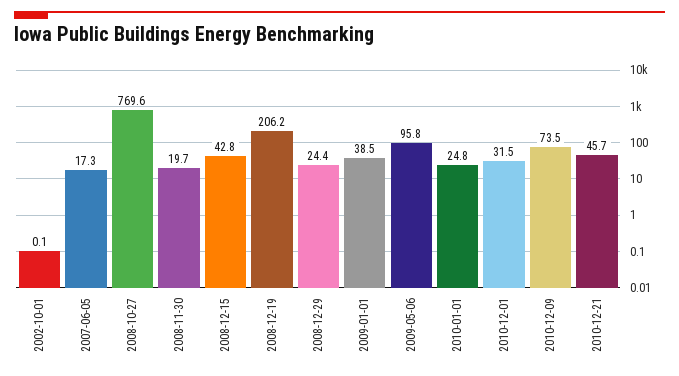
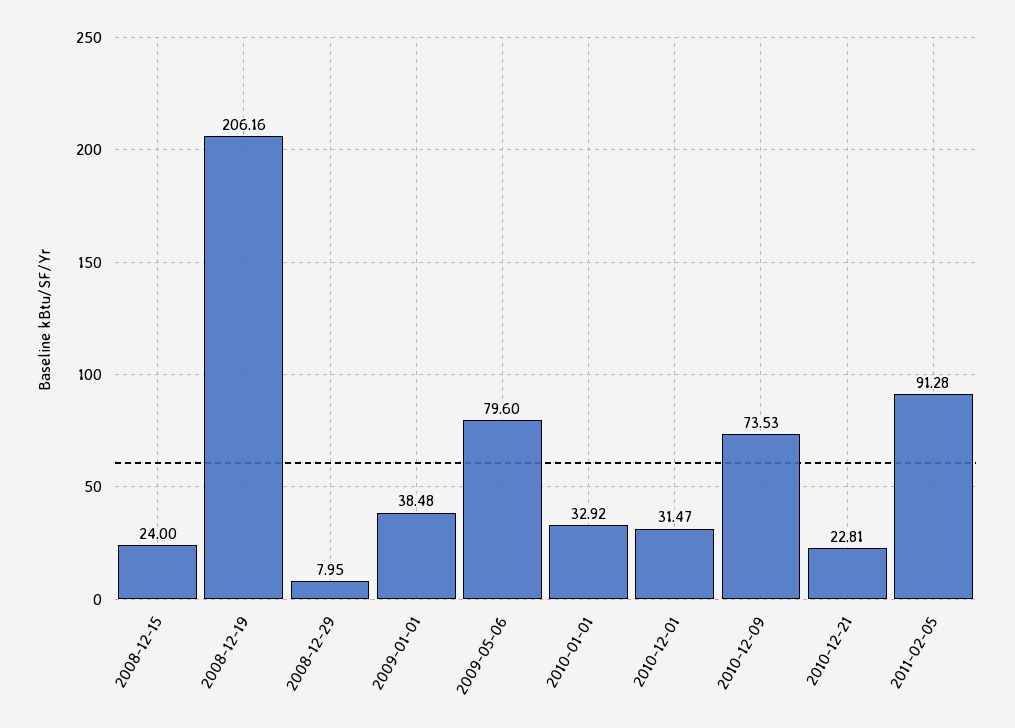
2002-10-01: 0.1 -> none
2007-06-05: 17.3 -> none
2008-10-27: 769.6 -> none
2008-11-30: 19.7 -> none
2008-12-15: 42.8 -> 24
2008-12-29: 24.4 -> 7.95
2009-05-06: 95.8 -> 79.6
2010-01-01: 24.8 -> 32.92
2010-12-21: 45.7 -> 22.81
2011-02-05: none -> 91.28

